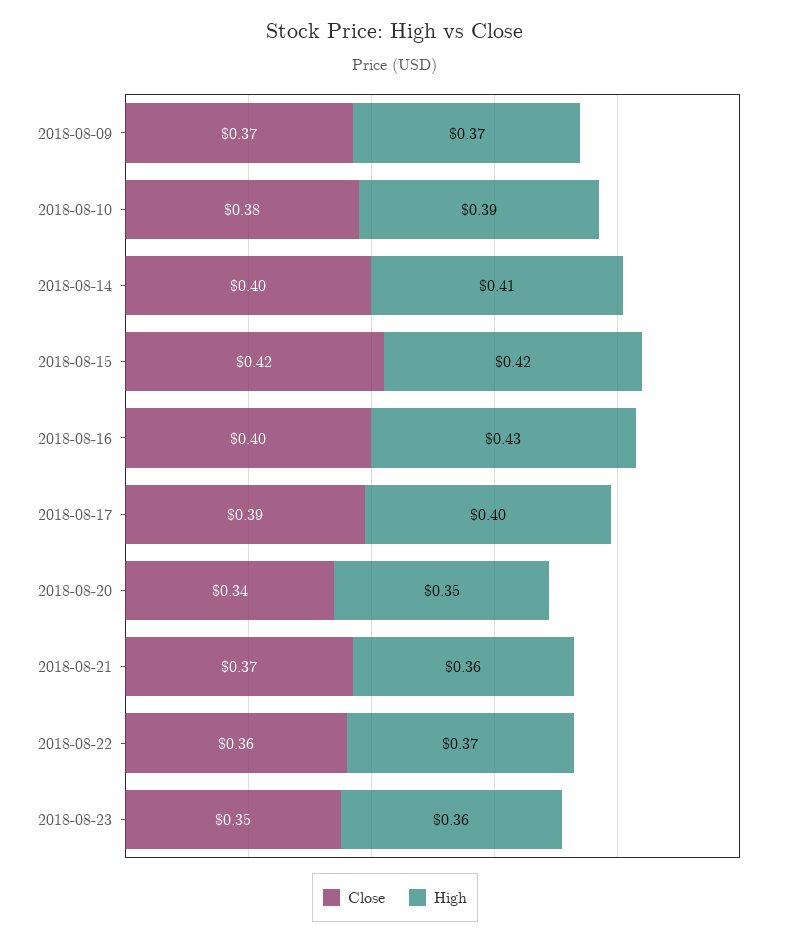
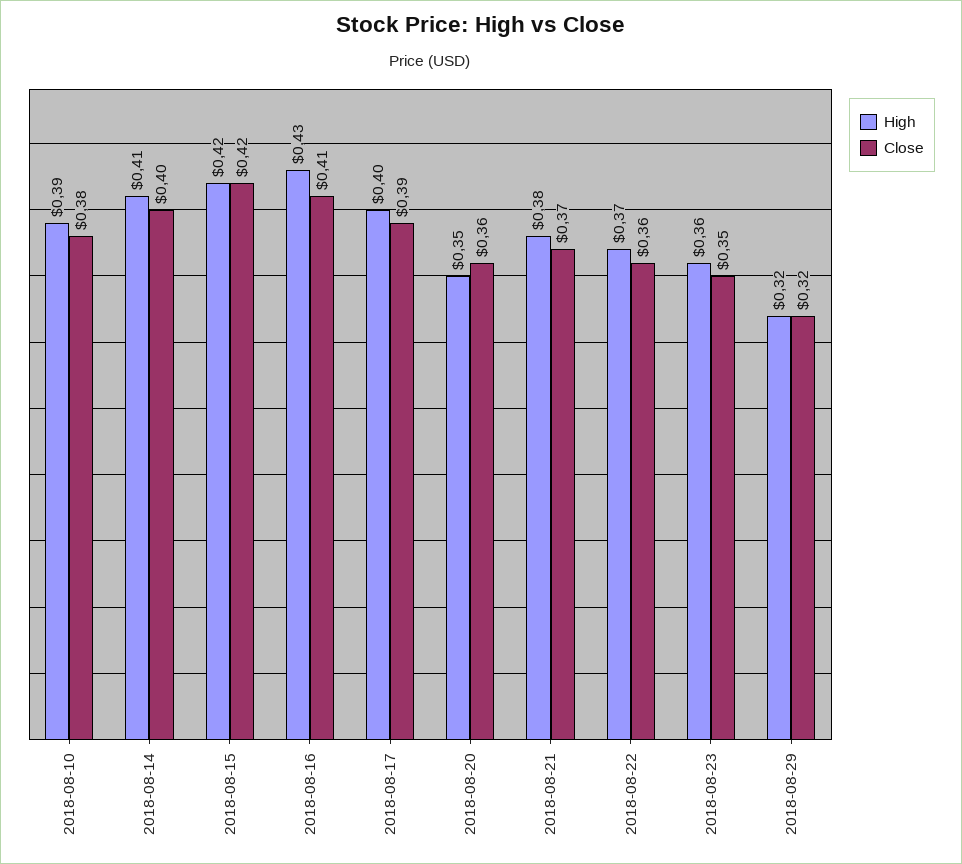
Close, 2018-08-09: 0.37 -> none
High, 2018-08-09: 0.37 -> none
Close, 2018-08-16: 0.4 -> 0.41
Close, 2018-08-20: 0.34 -> 0.36
High, 2018-08-21: 0.36 -> 0.38
High, 2018-08-29: none -> 0.32
Close, 2018-08-29: none -> 0.32

